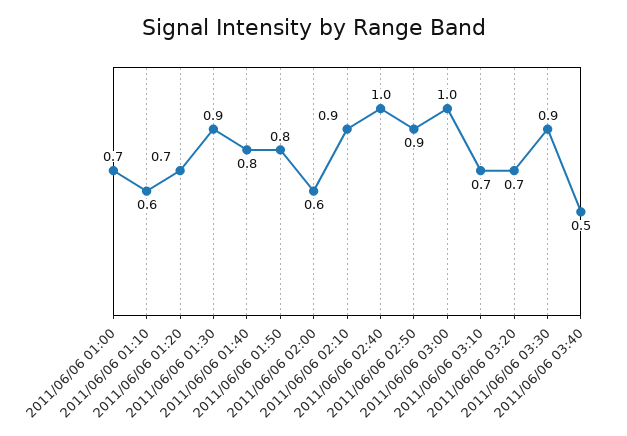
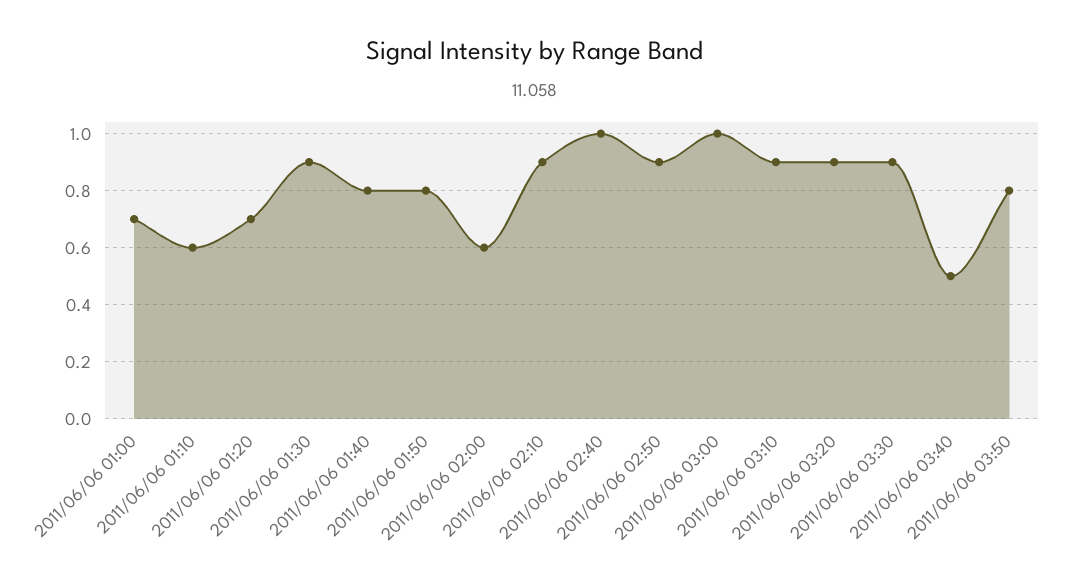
2011/06/06 03:10: 0.7 -> 0.9
2011/06/06 03:20: 0.7 -> 0.9
2011/06/06 03:50: none -> 0.8

